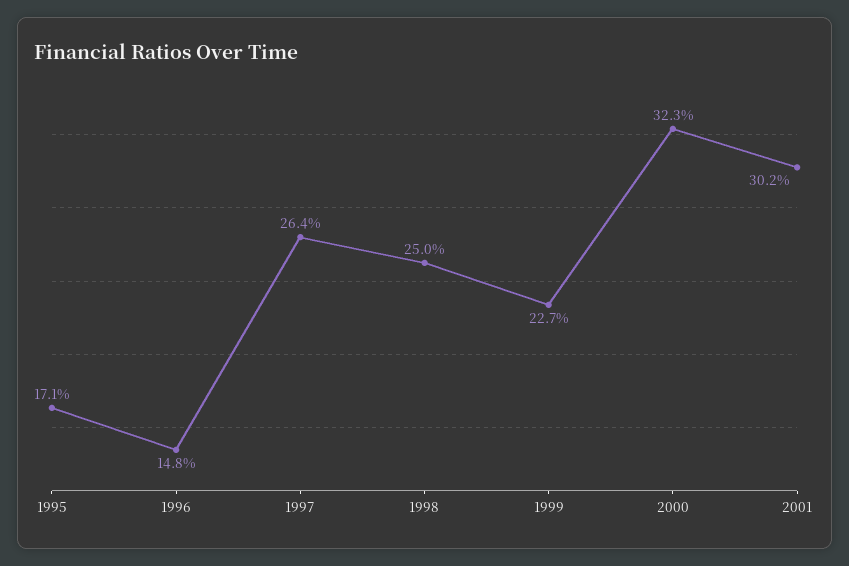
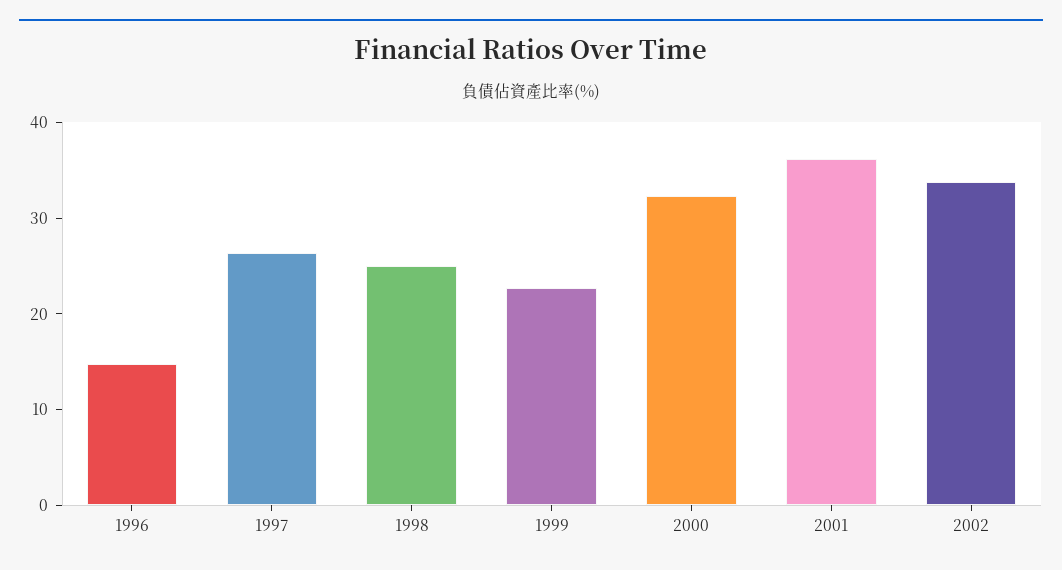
1995: 17.1 -> none
2001: 30.2 -> 36
2002: none -> 34

